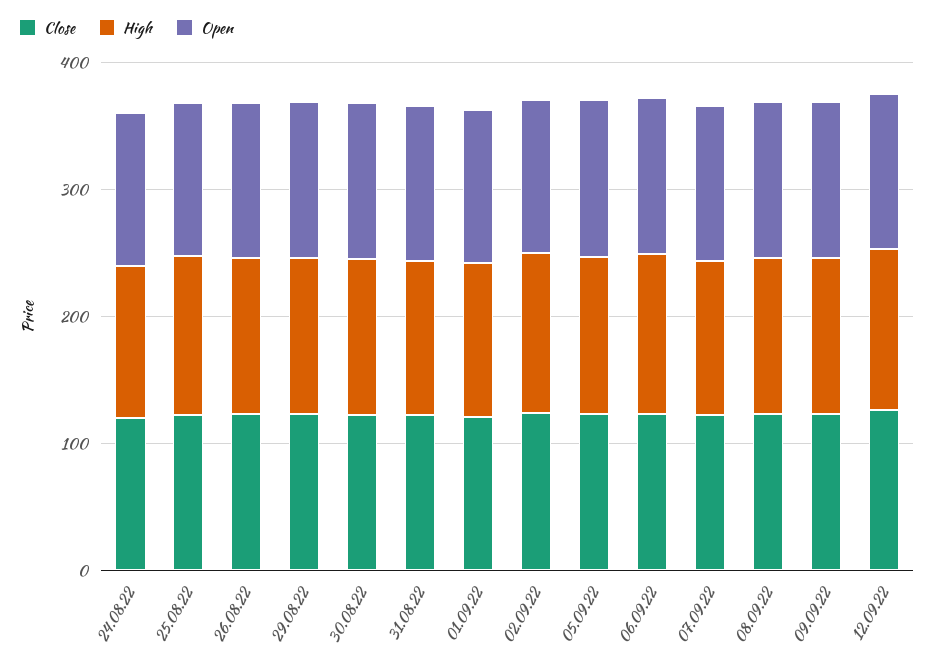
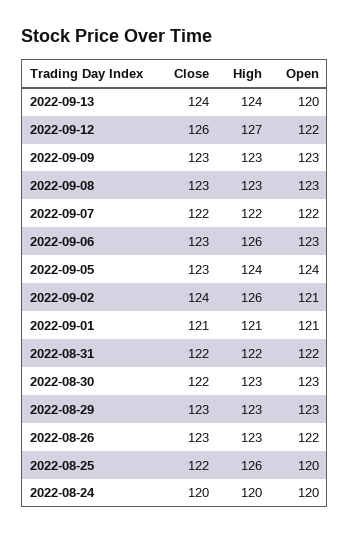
Close, 2022-09-13: none -> 124
High, 2022-09-13: none -> 124
Open, 2022-09-13: none -> 120

